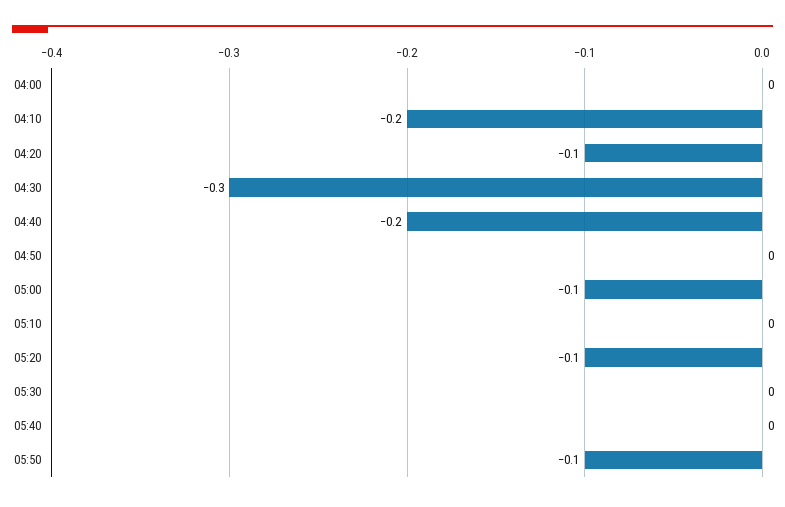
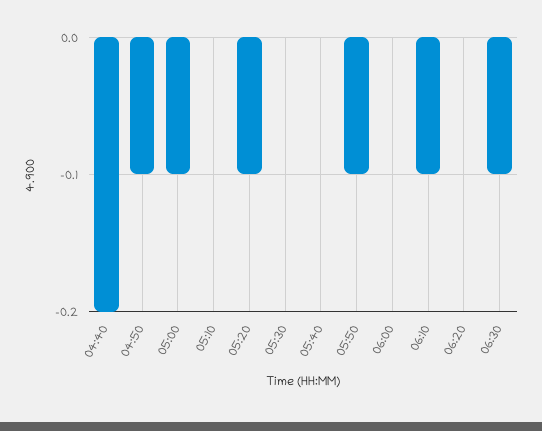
04:00: 0 -> none
04:10: -0.2 -> none
04:20: -0.1 -> none
04:30: -0.3 -> none
04:50: 0 -> -0.1
06:00: none -> 0
06:10: none -> -0.1
06:20: none -> 0
06:30: none -> -0.1

